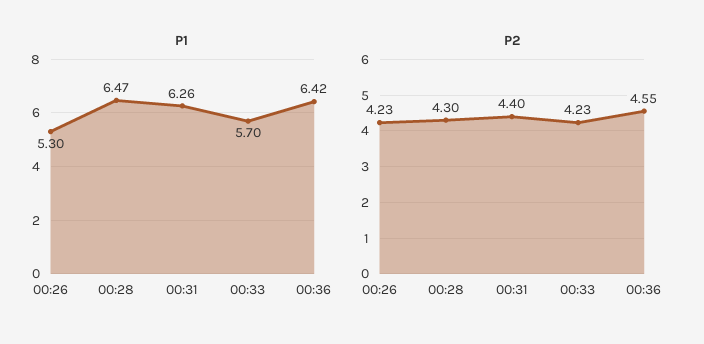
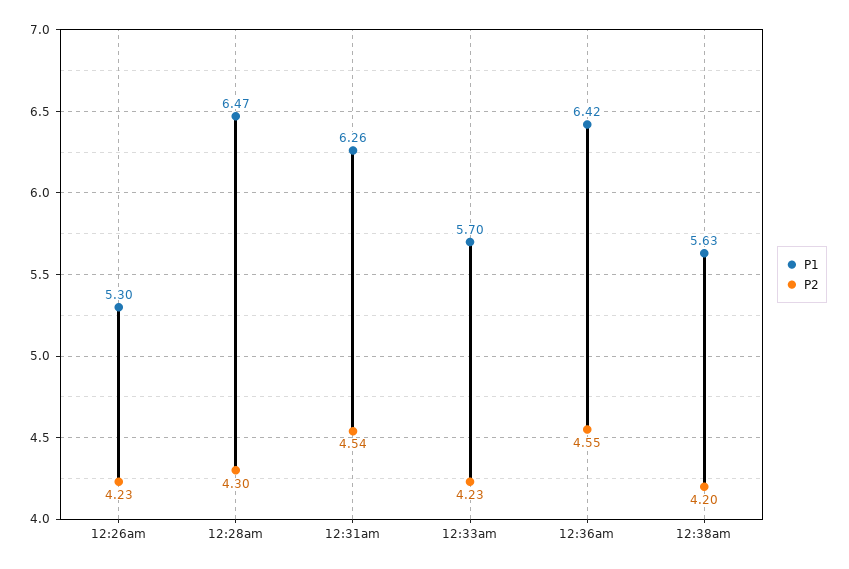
P2, 00:31: 4.4 -> 4.54
P1, 12:38am: none -> 5.63
P2, 12:38am: none -> 4.2

